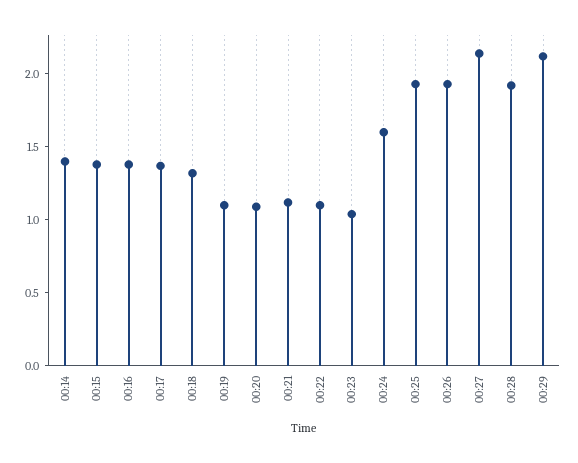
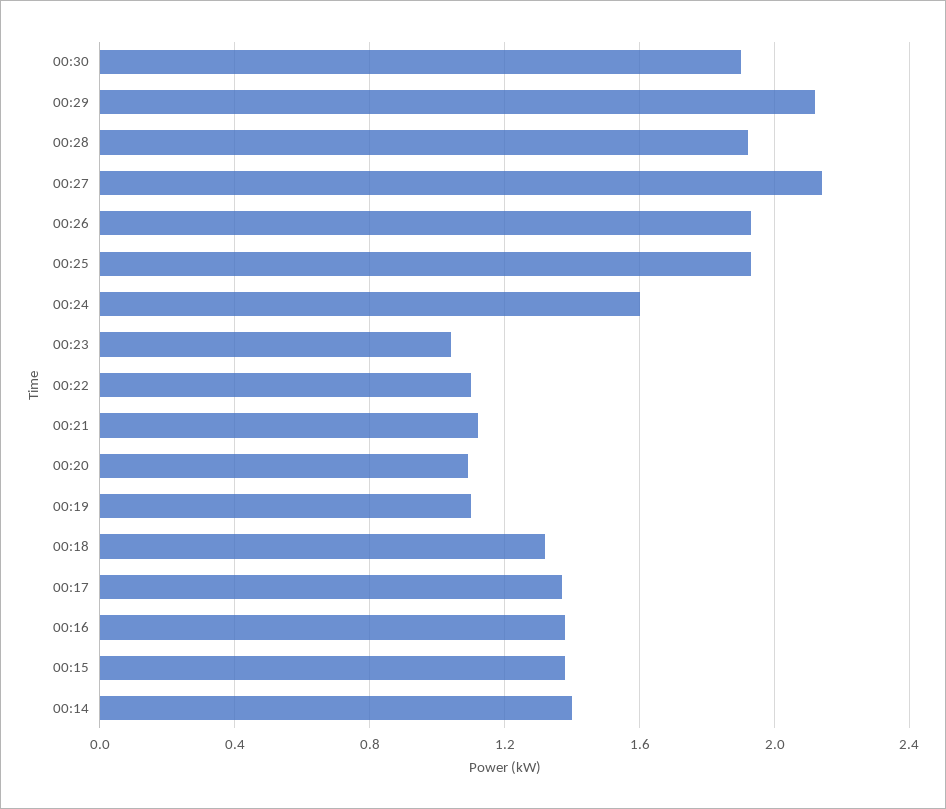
00:30: none -> 1.9

